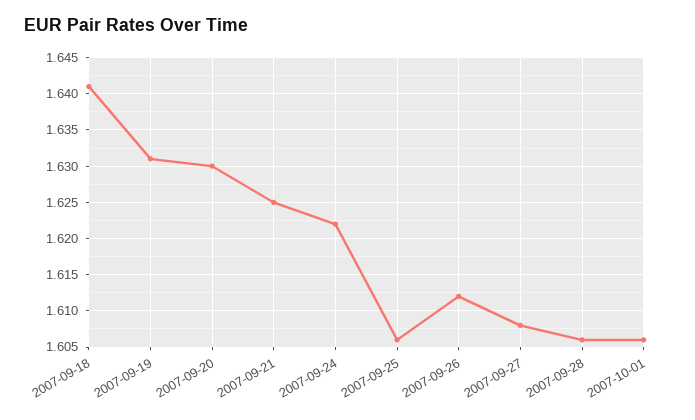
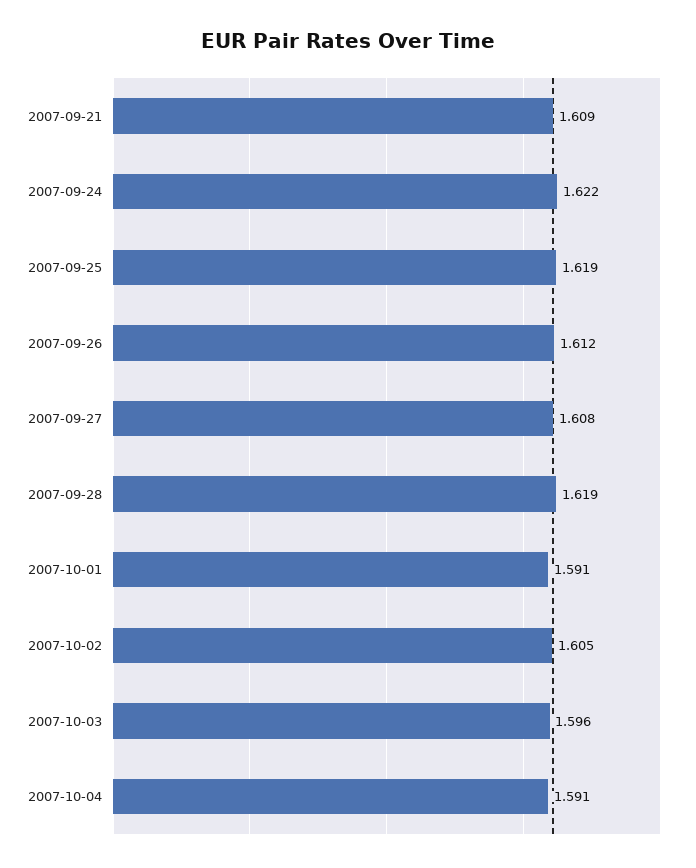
2007-09-18: 1.641 -> none
2007-09-19: 1.631 -> none
2007-09-20: 1.63 -> none
2007-09-21: 1.625 -> 1.609
2007-09-25: 1.606 -> 1.619
2007-09-28: 1.606 -> 1.619
2007-10-01: 1.606 -> 1.591
2007-10-02: none -> 1.605
2007-10-03: none -> 1.596
2007-10-04: none -> 1.591

